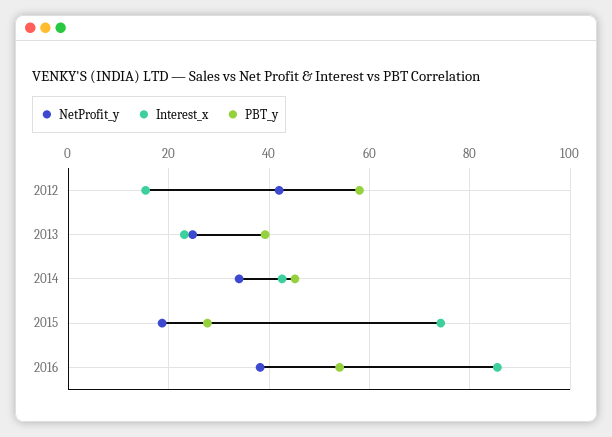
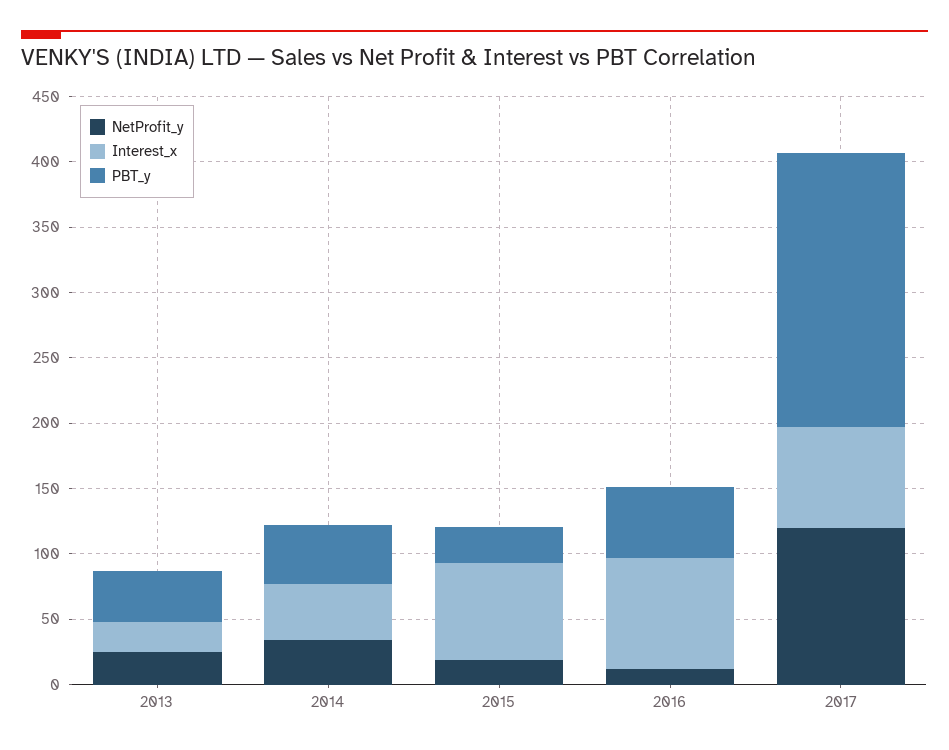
NetProfit_y, 2012: 42 -> none
Interest_x, 2012: 16 -> none
PBT_y, 2012: 58 -> none
NetProfit_y, 2016: 38 -> 10
NetProfit_y, 2017: none -> 120
Interest_x, 2017: none -> 80
PBT_y, 2017: none -> 210

